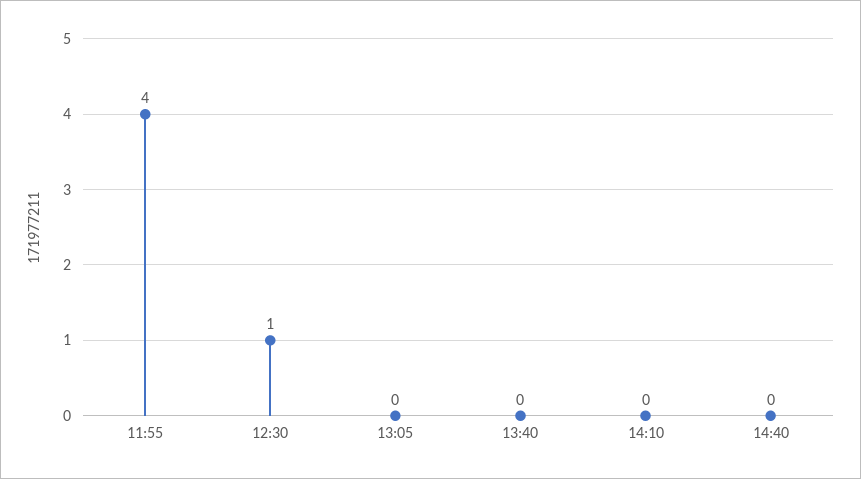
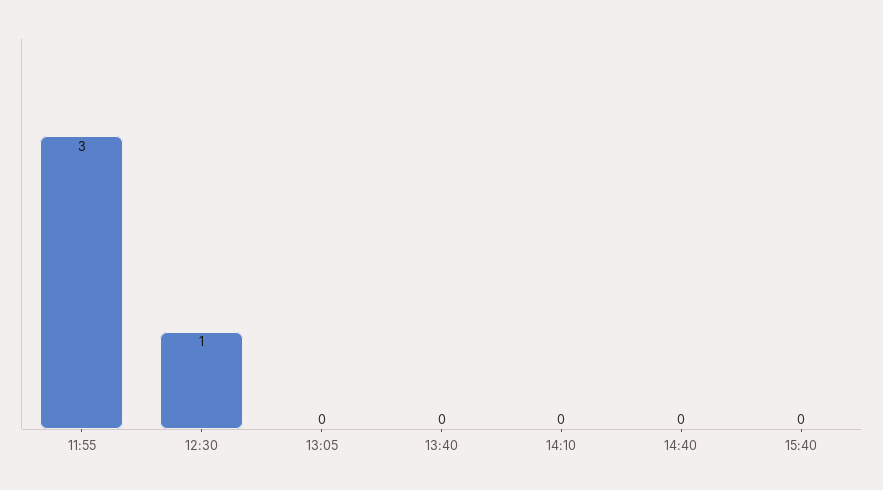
11:55: 4 -> 3
15:40: none -> 0

